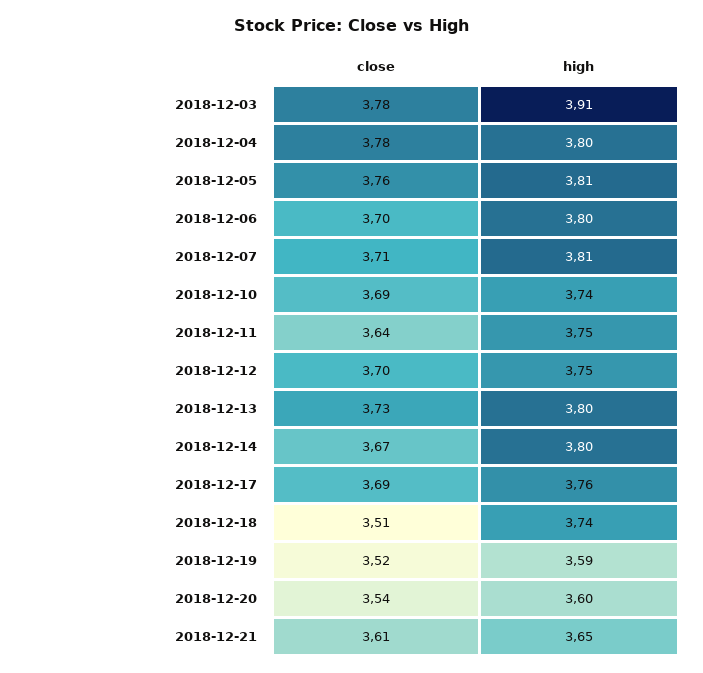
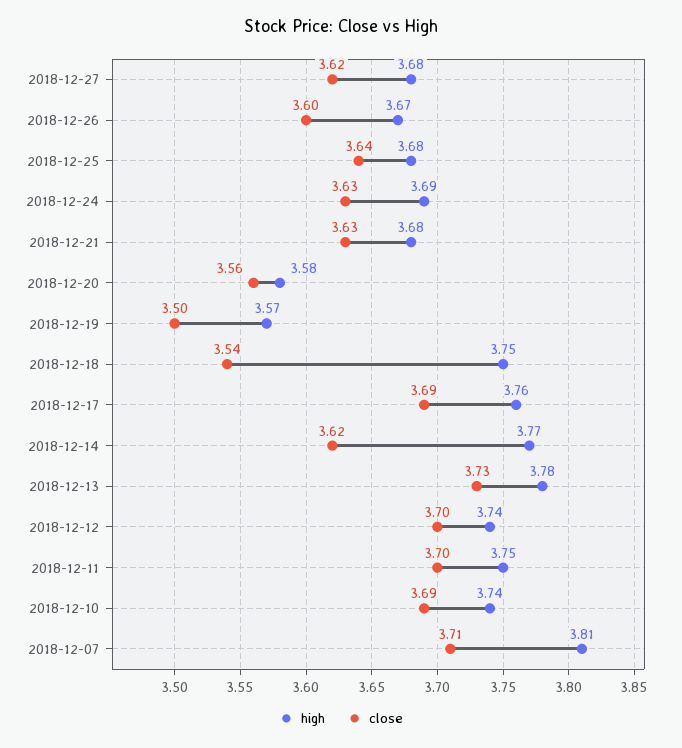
close, 2018-12-03: 3.78 -> none
high, 2018-12-03: 3.91 -> none
close, 2018-12-04: 3.78 -> none
high, 2018-12-04: 3.8 -> none
close, 2018-12-05: 3.76 -> none
high, 2018-12-05: 3.81 -> none
close, 2018-12-06: 3.7 -> none
high, 2018-12-06: 3.8 -> none
close, 2018-12-11: 3.64 -> 3.7
high, 2018-12-12: 3.75 -> 3.74
high, 2018-12-13: 3.8 -> 3.78
close, 2018-12-14: 3.67 -> 3.62
high, 2018-12-14: 3.8 -> 3.77
close, 2018-12-18: 3.51 -> 3.54
high, 2018-12-18: 3.74 -> 3.75
close, 2018-12-19: 3.52 -> 3.5
high, 2018-12-19: 3.59 -> 3.57
close, 2018-12-20: 3.54 -> 3.56
high, 2018-12-20: 3.6 -> 3.58
close, 2018-12-21: 3.61 -> 3.63
high, 2018-12-21: 3.65 -> 3.68
high, 2018-12-27: none -> 3.68
close, 2018-12-27: none -> 3.62
high, 2018-12-26: none -> 3.67
close, 2018-12-26: none -> 3.6
high, 2018-12-25: none -> 3.68
close, 2018-12-25: none -> 3.64
high, 2018-12-24: none -> 3.69
close, 2018-12-24: none -> 3.63

